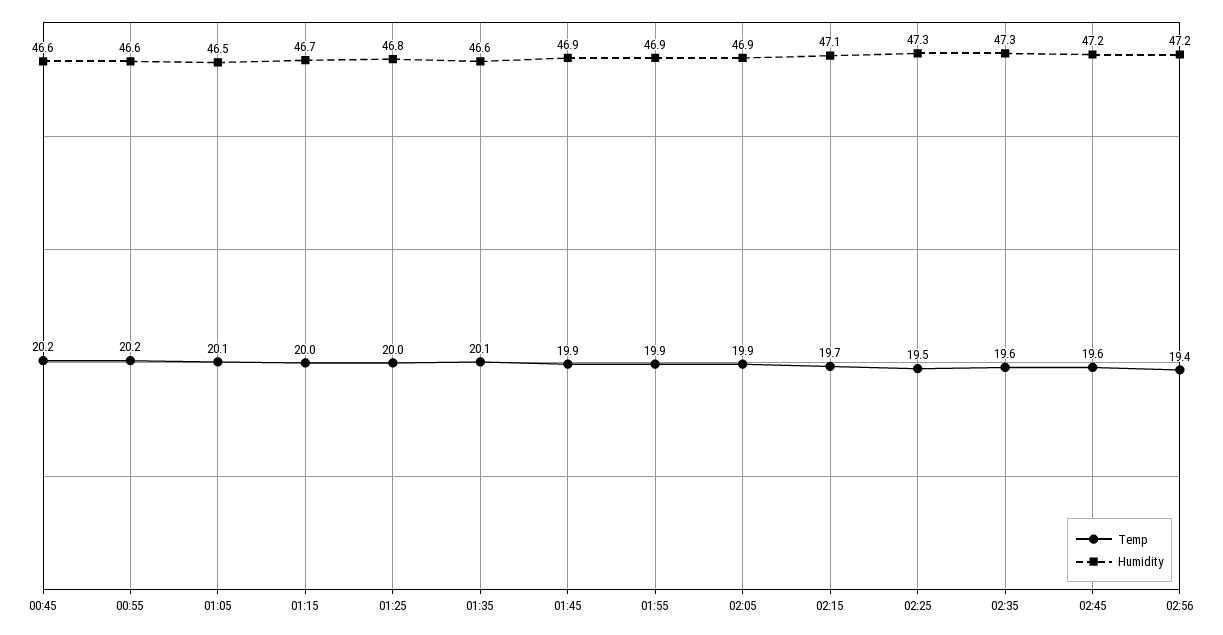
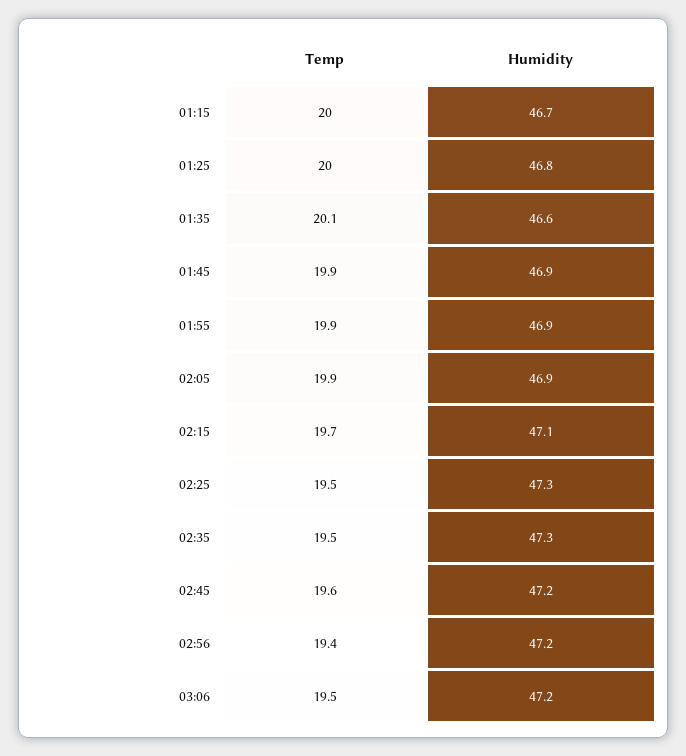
Temp, 00:45: 20.2 -> none
Humidity, 00:45: 46.6 -> none
Temp, 00:55: 20.2 -> none
Humidity, 00:55: 46.6 -> none
Temp, 01:05: 20.1 -> none
Humidity, 01:05: 46.5 -> none
Temp, 02:35: 19.6 -> 19.5
Temp, 03:06: none -> 19.5
Humidity, 03:06: none -> 47.2

